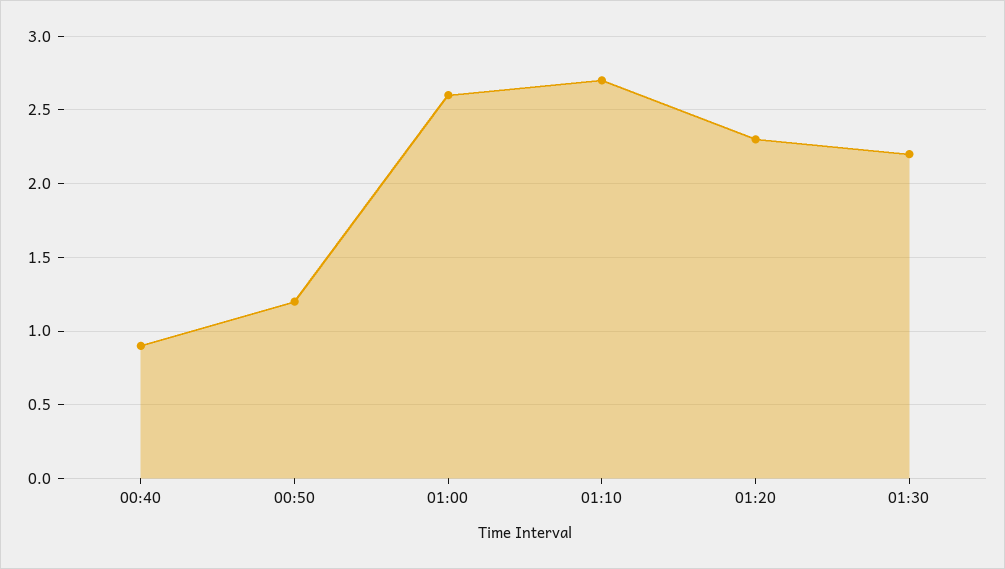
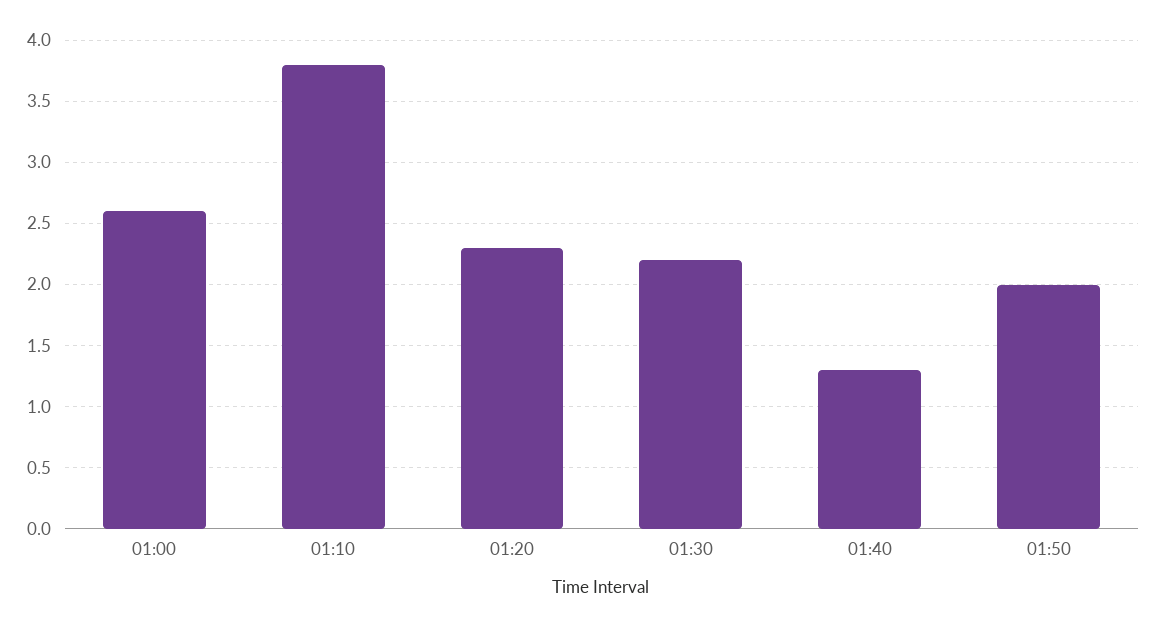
00:40: 0.9 -> none
00:50: 1.2 -> none
01:10: 2.7 -> 3.8
01:40: none -> 1.3
01:50: none -> 2

